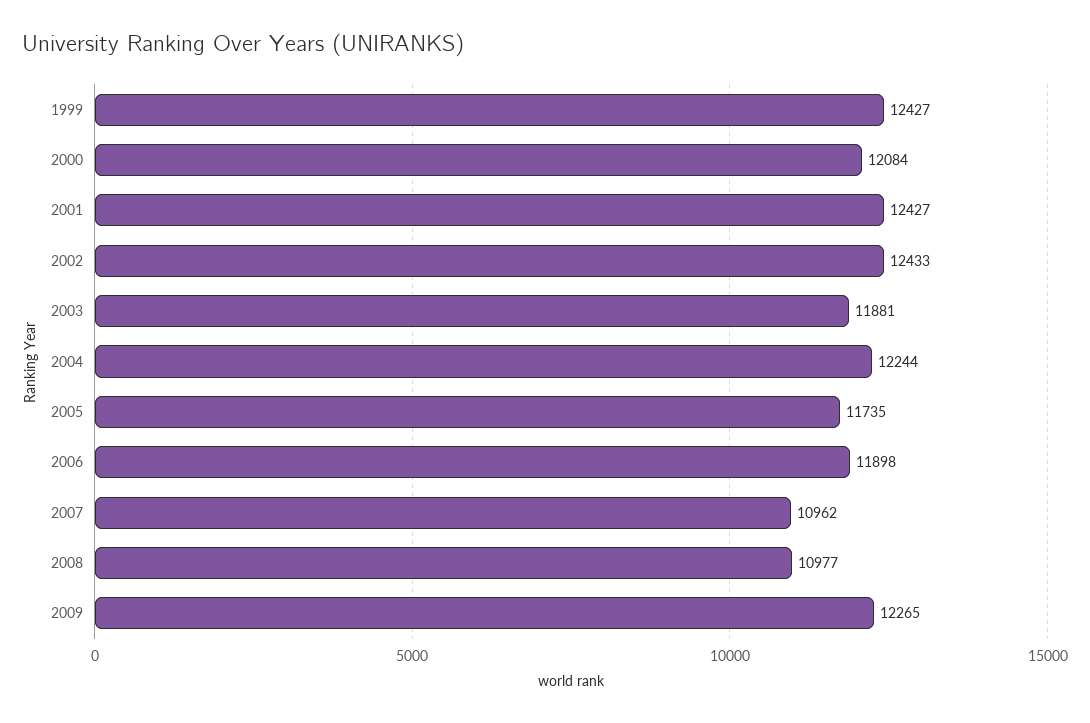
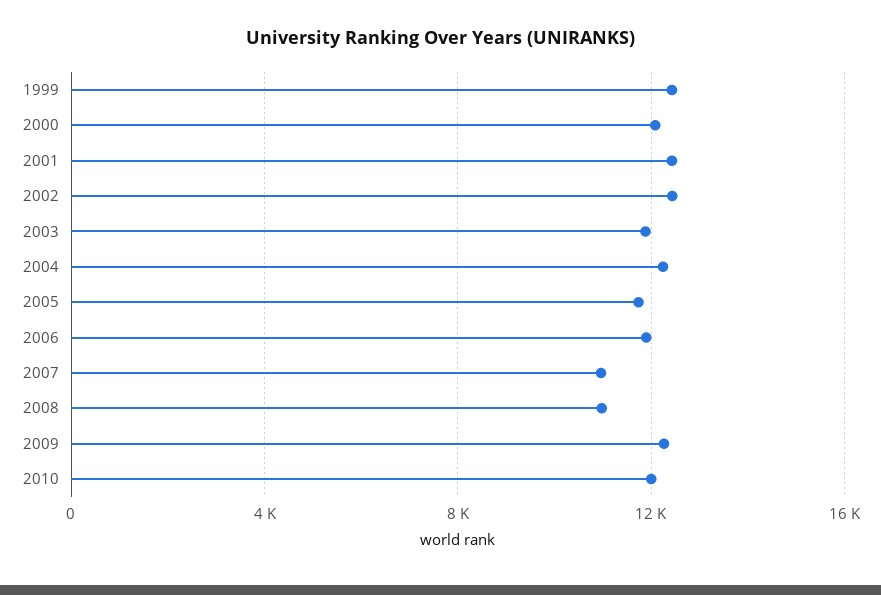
2010: none -> 12000

